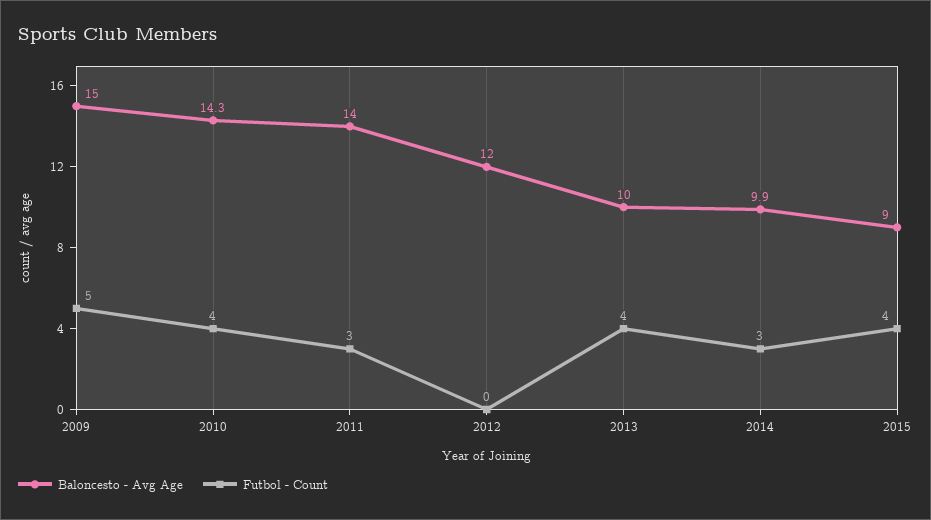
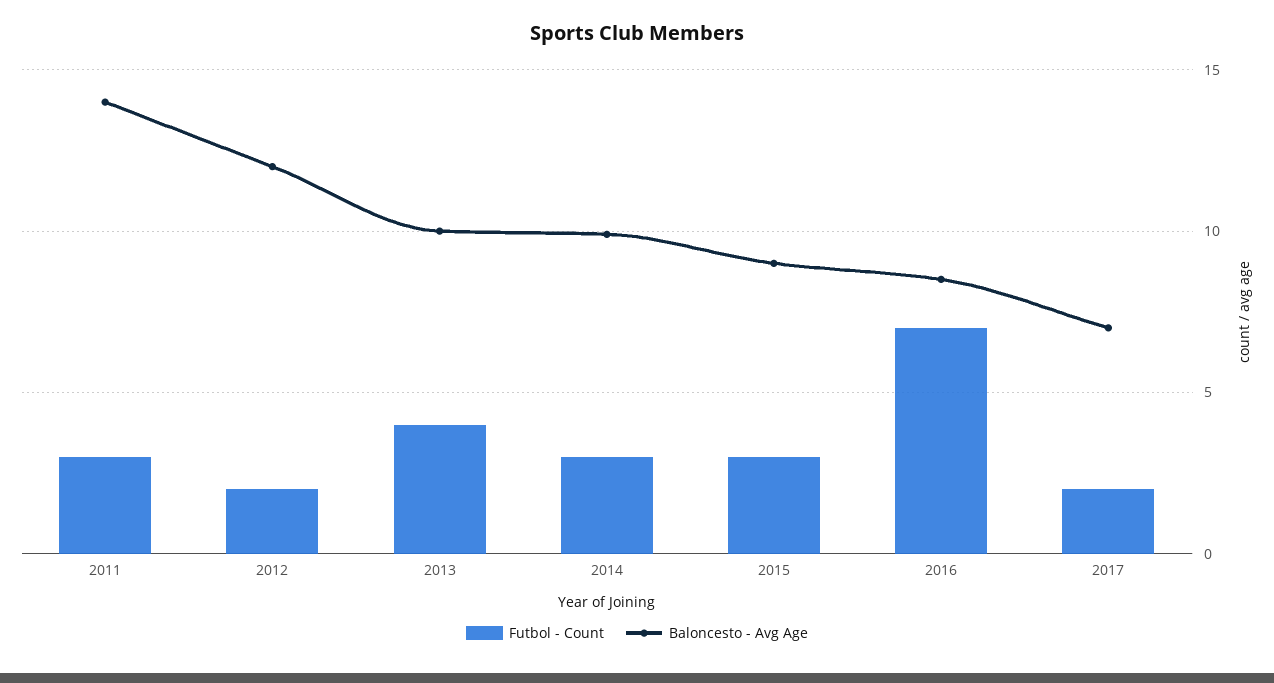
Baloncesto - Avg Age, 2009: 15 -> none
Futbol - Count, 2009: 5 -> none
Baloncesto - Avg Age, 2010: 14.3 -> none
Futbol - Count, 2010: 4 -> none
Futbol - Count, 2012: 0 -> 2
Futbol - Count, 2015: 4 -> 3
Futbol - Count, 2016: none -> 7
Baloncesto - Avg Age, 2016: none -> 8.5
Futbol - Count, 2017: none -> 2
Baloncesto - Avg Age, 2017: none -> 7

